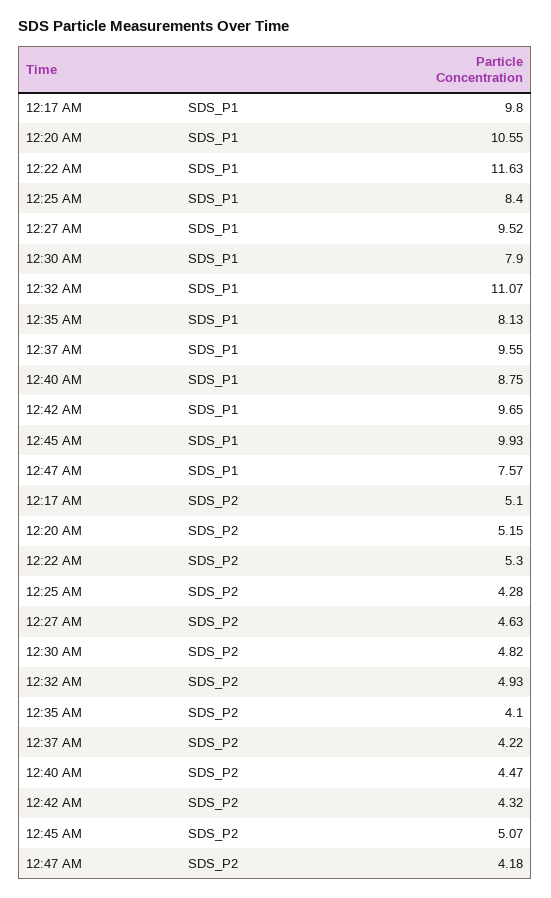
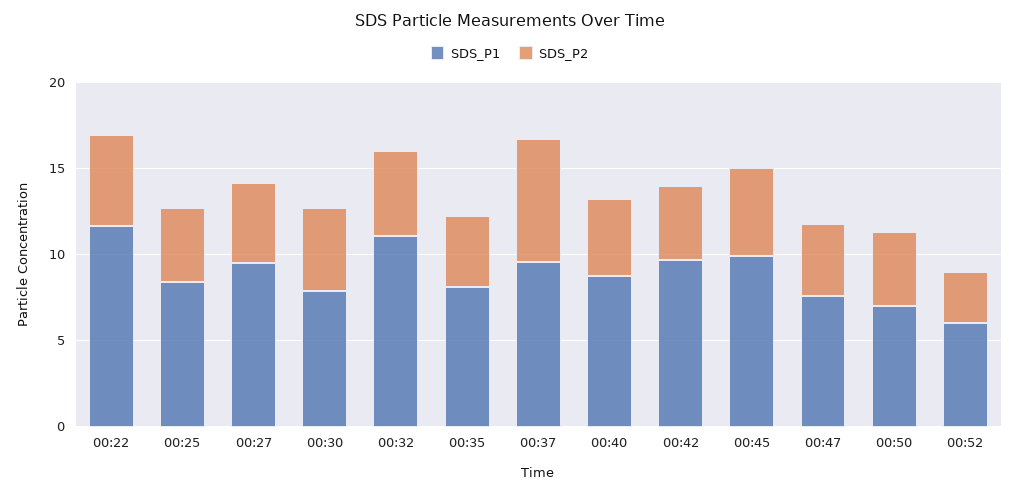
SDS_P1, 12:17 AM: 9.8 -> none
SDS_P1, 12:20 AM: 10.55 -> none
SDS_P2, 12:17 AM: 5.1 -> none
SDS_P2, 12:20 AM: 5.15 -> none
SDS_P2, 12:37 AM: 4.22 -> 7
SDS_P1, 00:50: none -> 7
SDS_P2, 00:50: none -> 4
SDS_P1, 00:52: none -> 6
SDS_P2, 00:52: none -> 3

